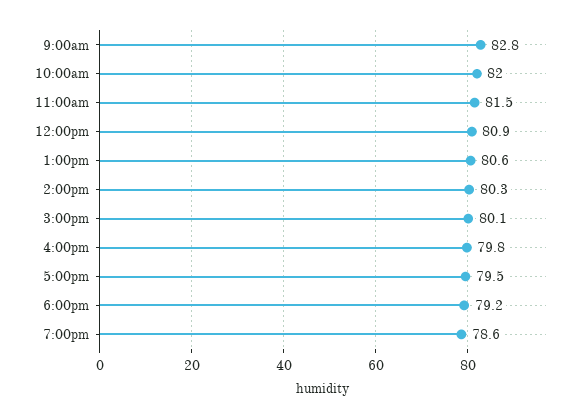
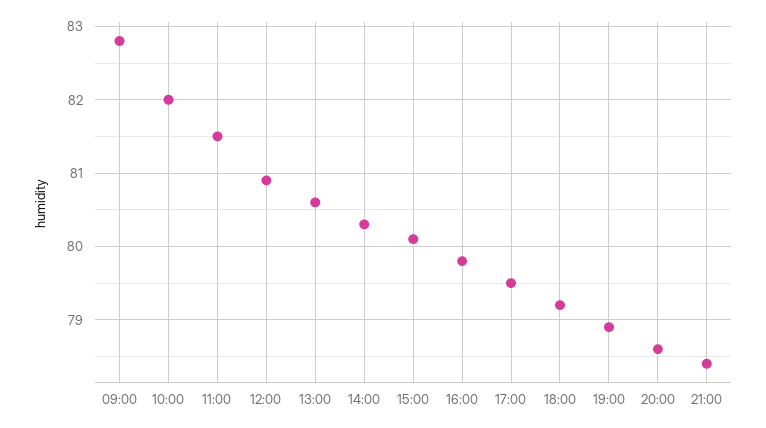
7:00pm: 78.6 -> 78.9
20:00: none -> 78.6
21:00: none -> 78.4

